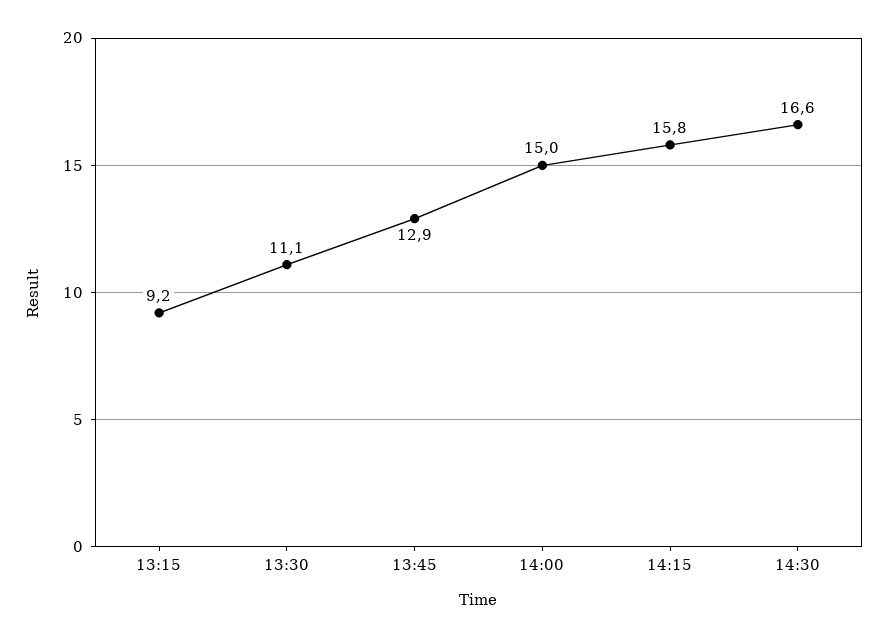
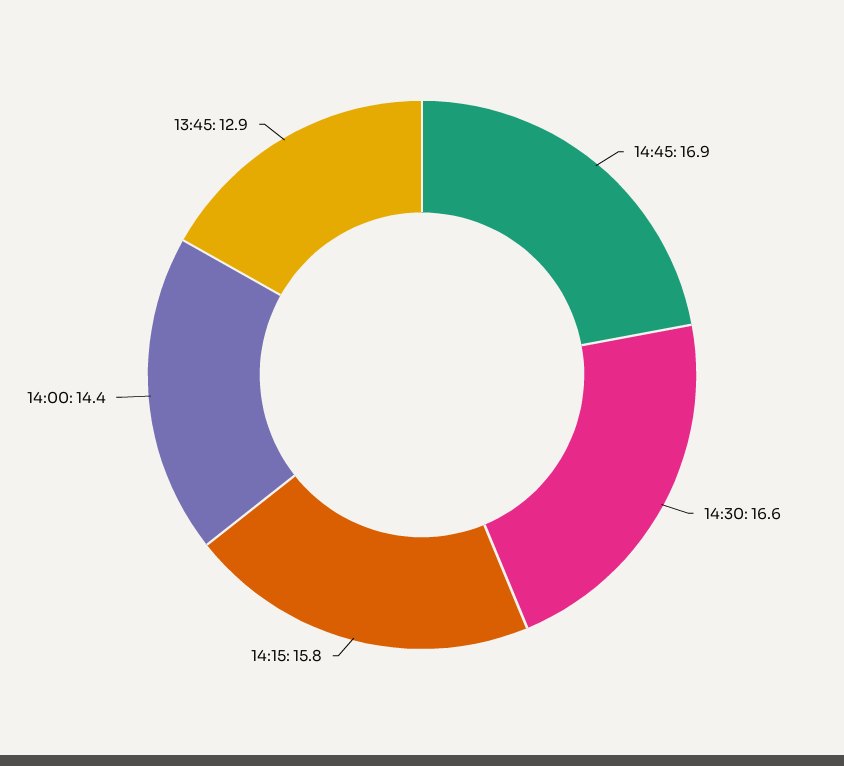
13:15: 9.2 -> none
13:30: 11.1 -> none
14:00: 15 -> 14.4
14:45: none -> 16.9

